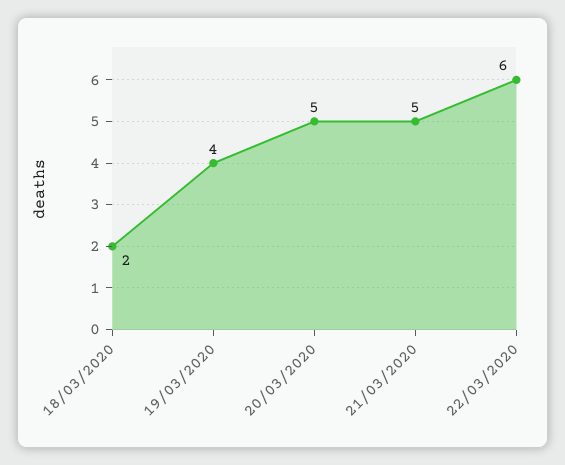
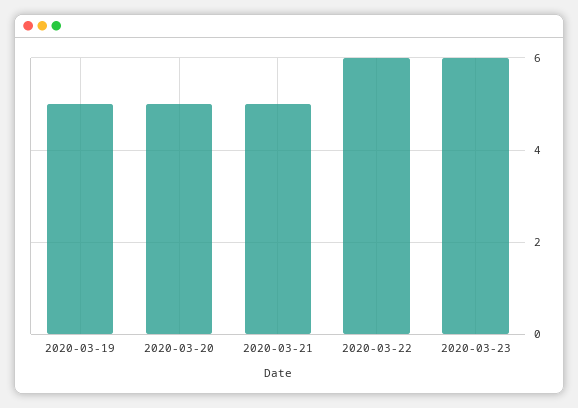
18/03/2020: 2 -> none
19/03/2020: 4 -> 5
2020-03-23: none -> 6

